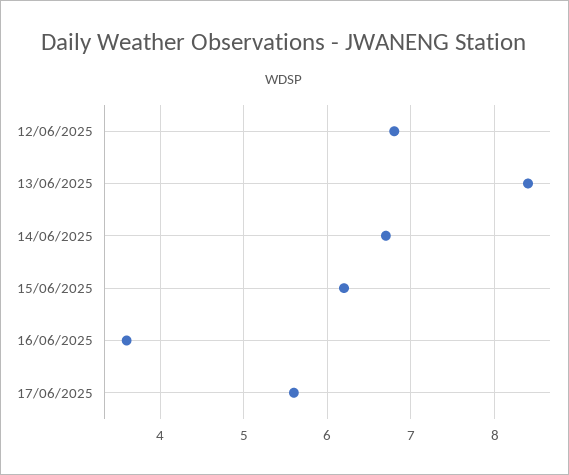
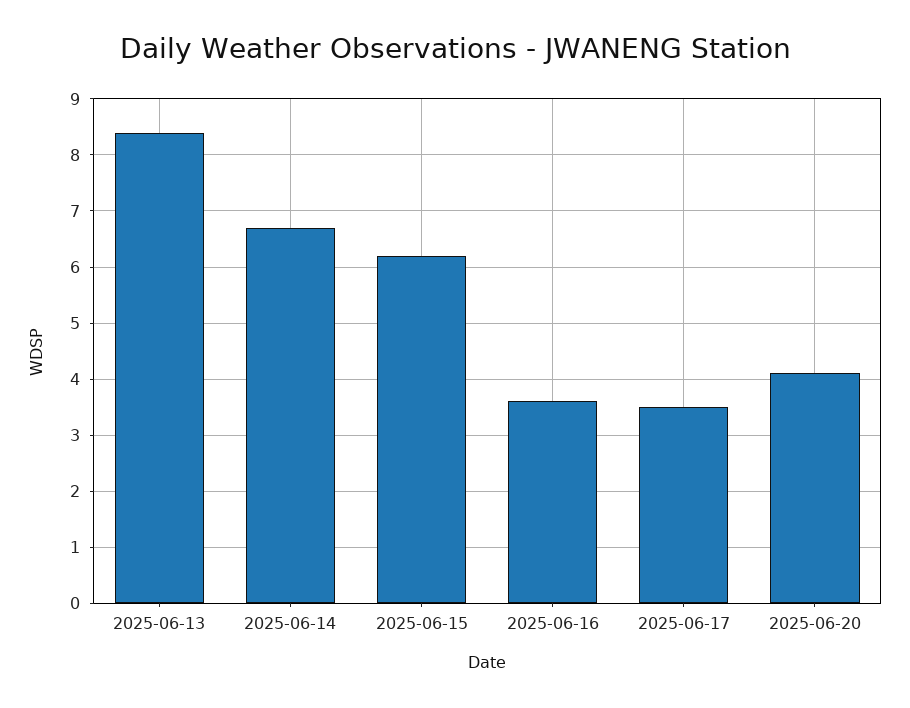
12/06/2025: 6.8 -> none
17/06/2025: 5.6 -> 3.5
2025-06-20: none -> 4

